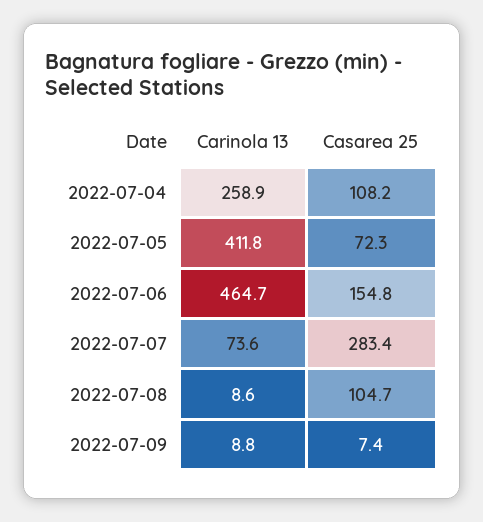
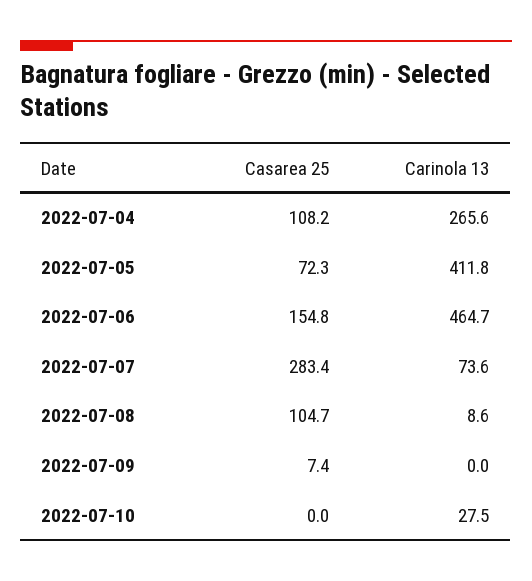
Carinola 13, 2022-07-04: 258.9 -> 265.6
Carinola 13, 2022-07-09: 8.8 -> 0
Casarea 25, 2022-07-10: none -> 0
Carinola 13, 2022-07-10: none -> 27.5

